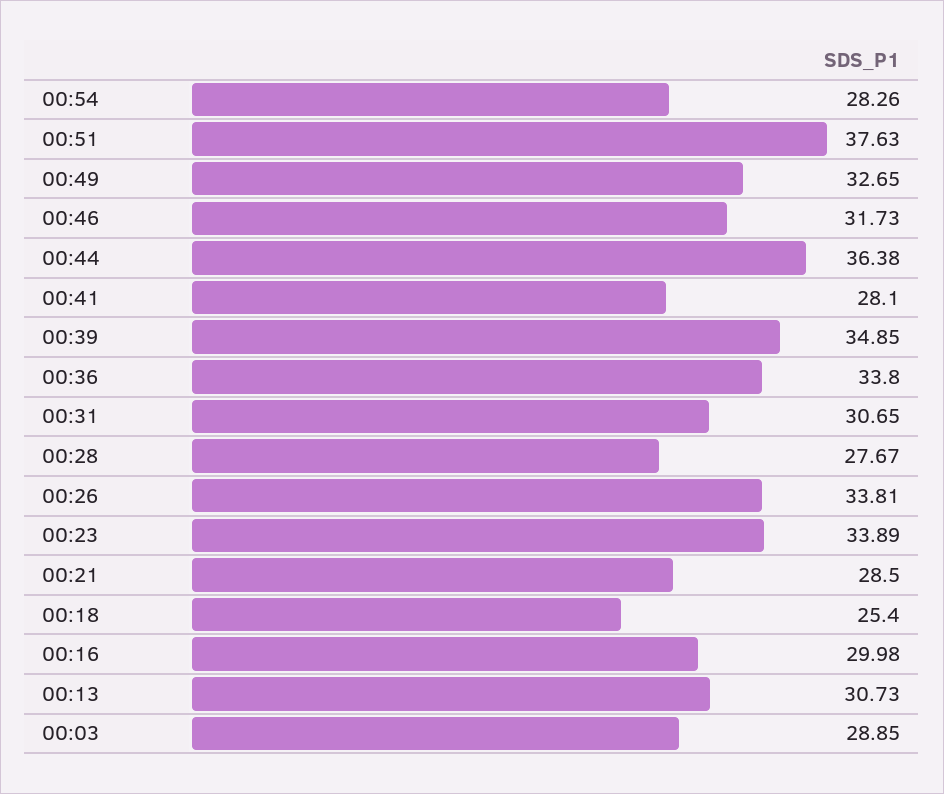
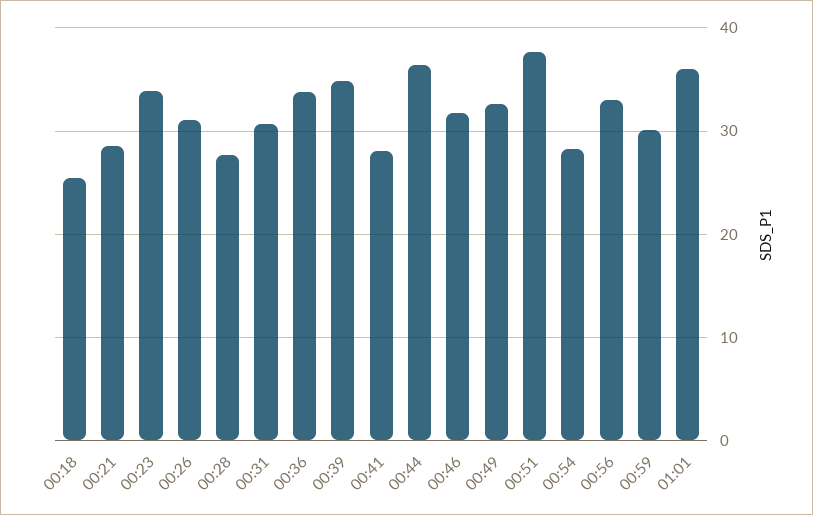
00:26: 33.81 -> 31
00:16: 29.98 -> none
00:13: 30.73 -> none
00:03: 28.85 -> none
00:56: none -> 33
00:59: none -> 30
01:01: none -> 36

